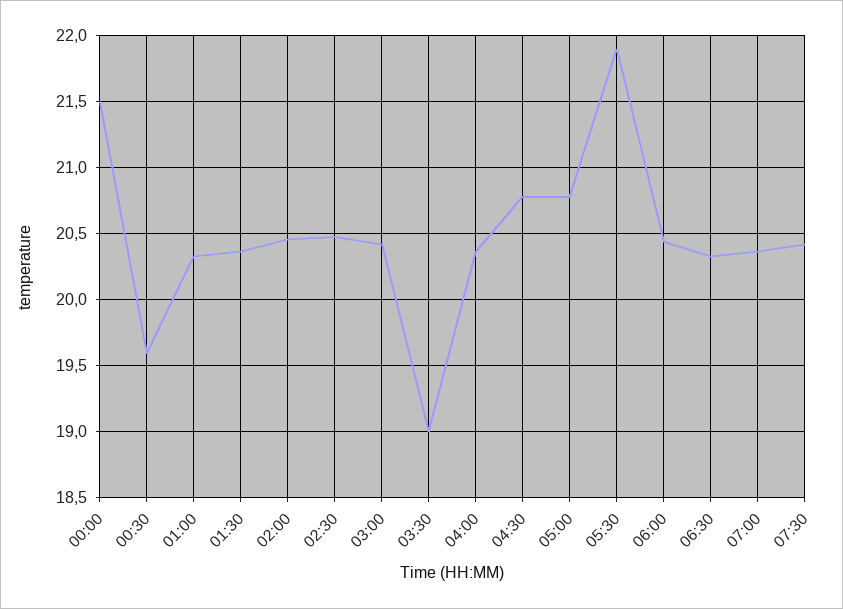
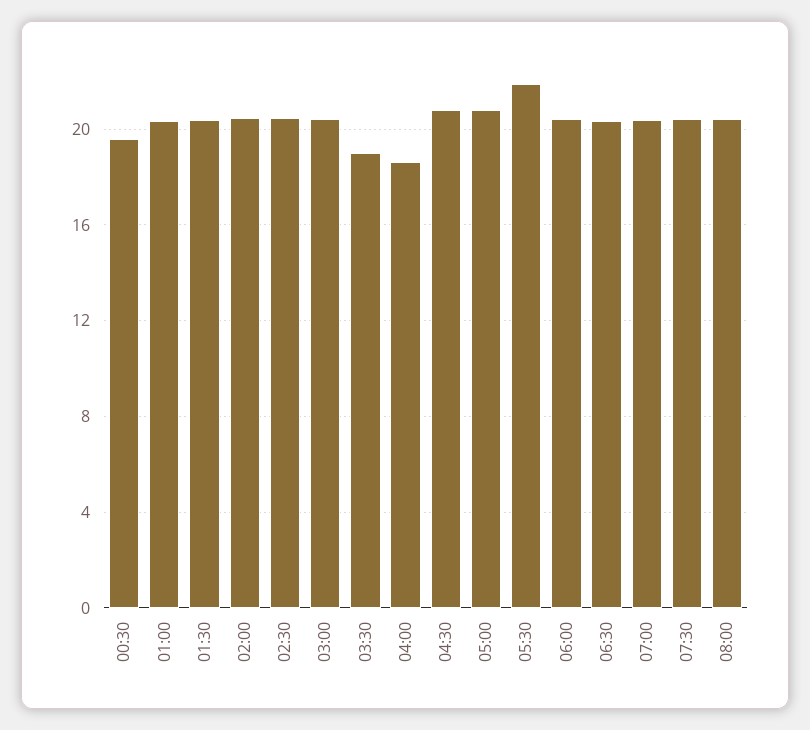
00:00: 21.5 -> none
04:00: 20.35 -> 18.5
08:00: none -> 20.5

